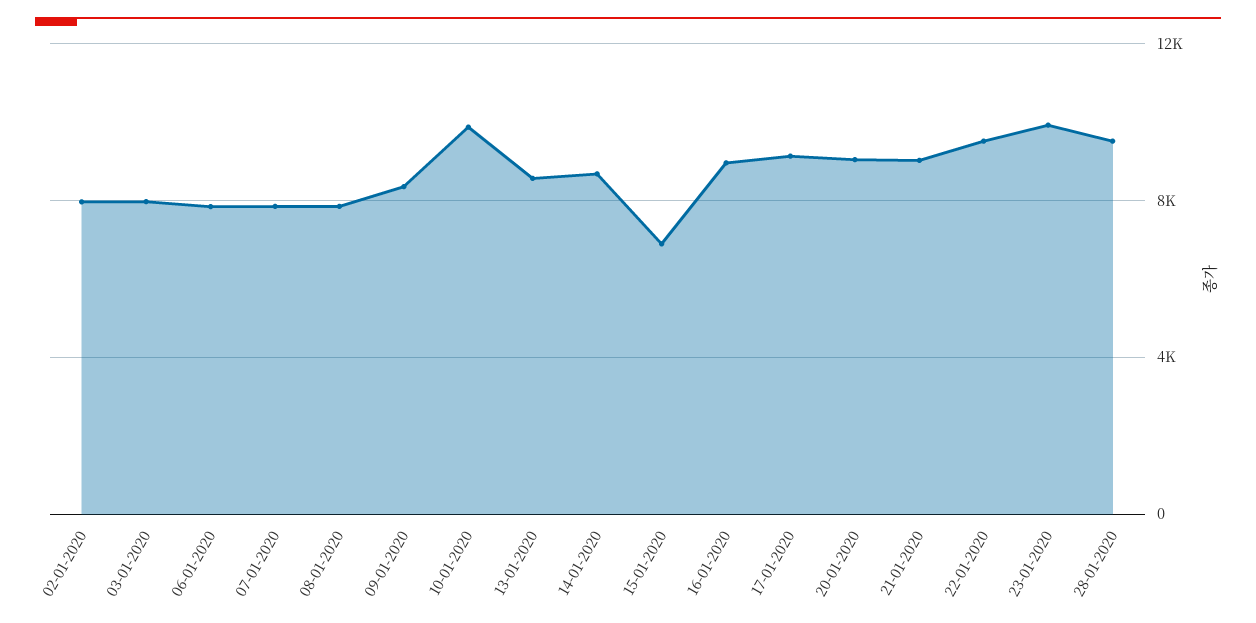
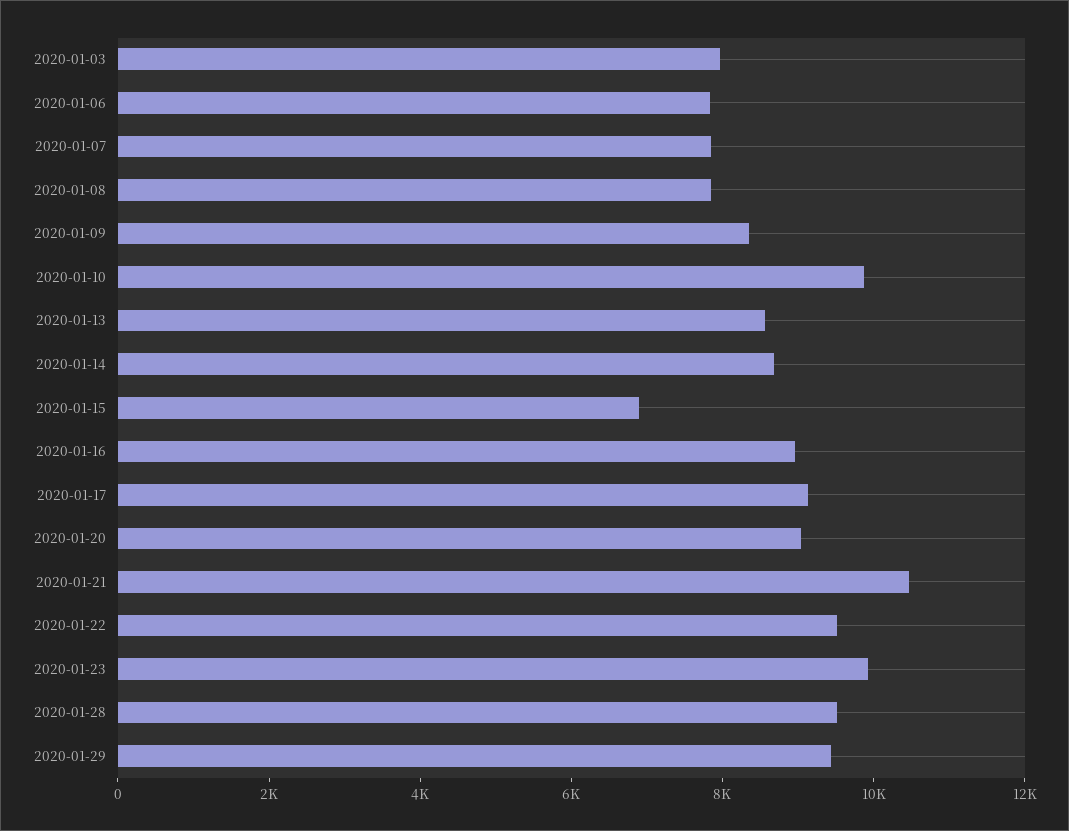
02-01-2020: 8000 -> none
21-01-2020: 9000 -> 10500
2020-01-29: none -> 9500

